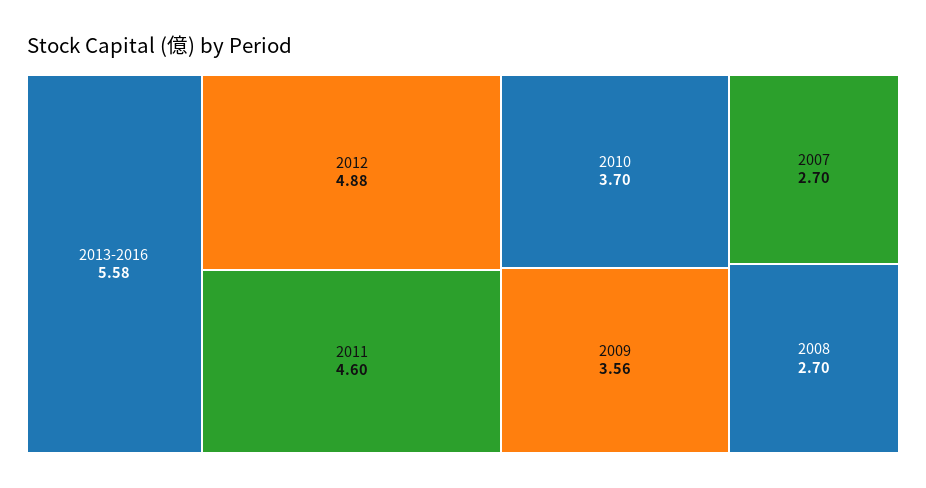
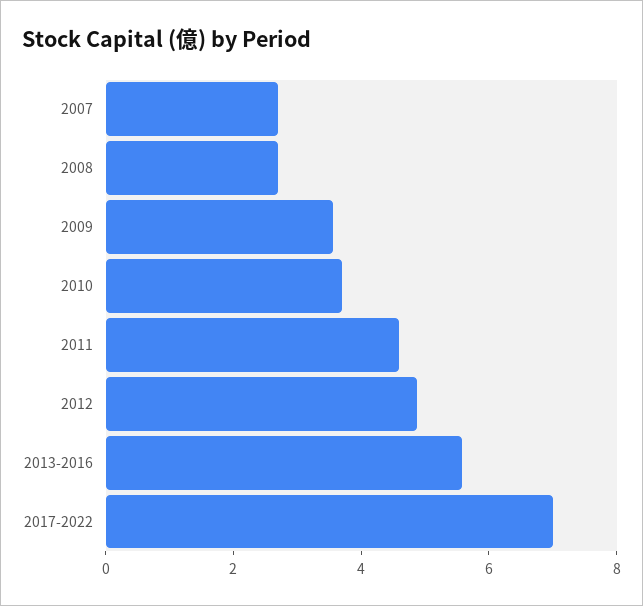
2017-2022: none -> 7

